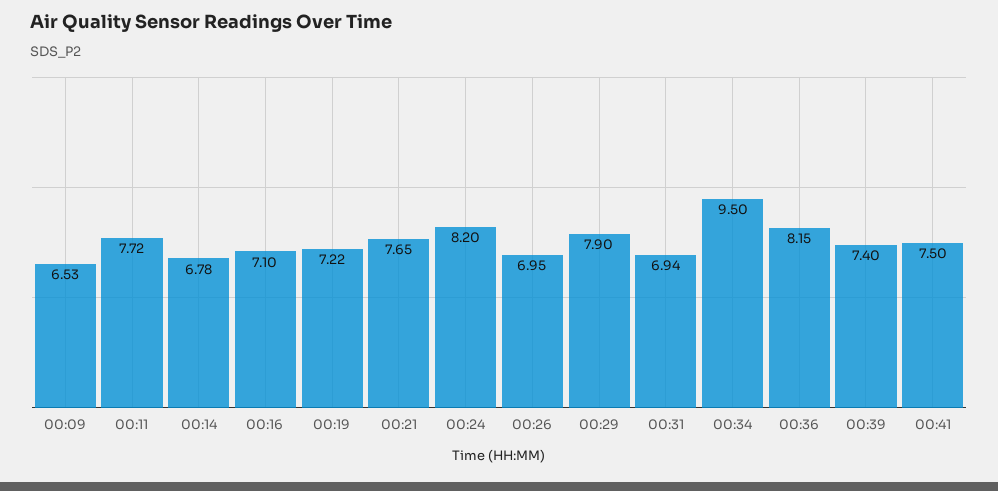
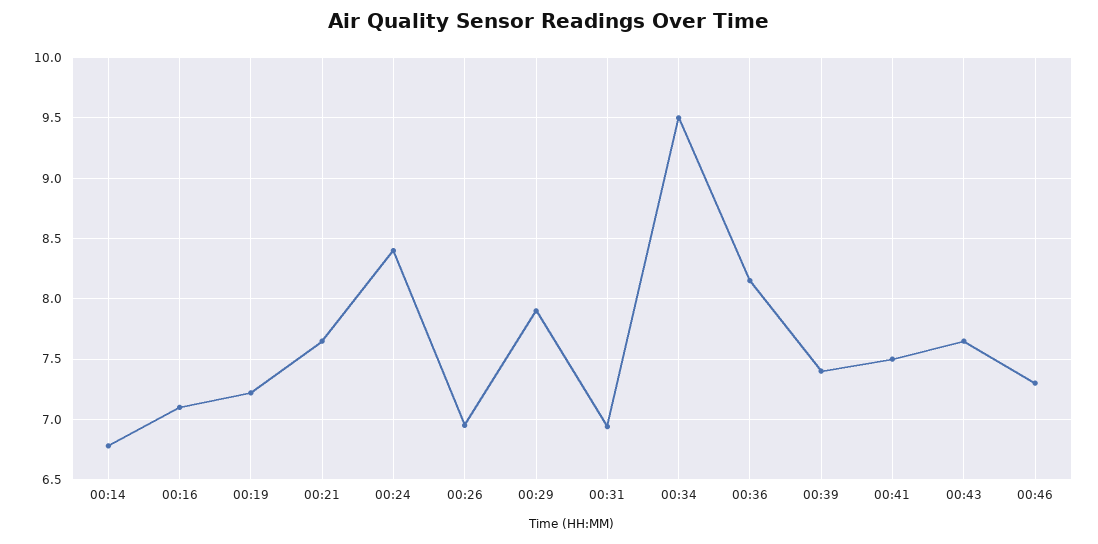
00:09: 6.53 -> none
00:11: 7.72 -> none
00:24: 8.2 -> 8.4
00:43: none -> 7.65
00:46: none -> 7.3

